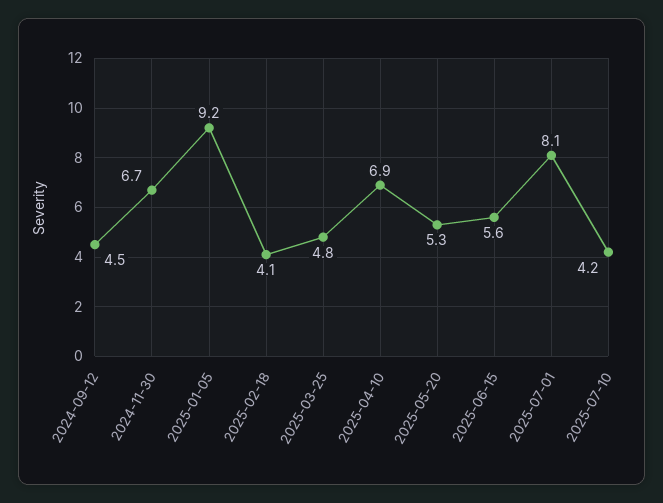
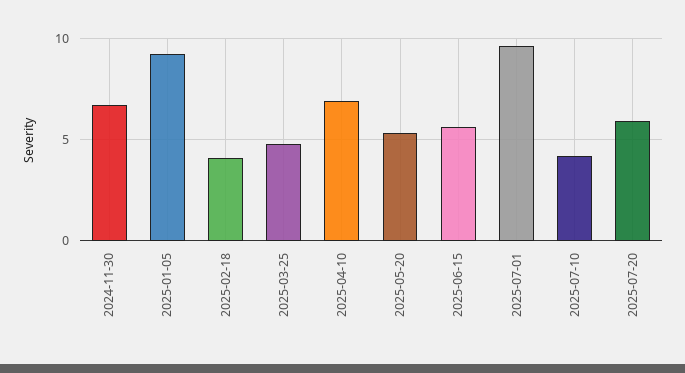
2024-09-12: 4.5 -> none
2025-07-01: 8.1 -> 9.5
2025-07-20: none -> 6

